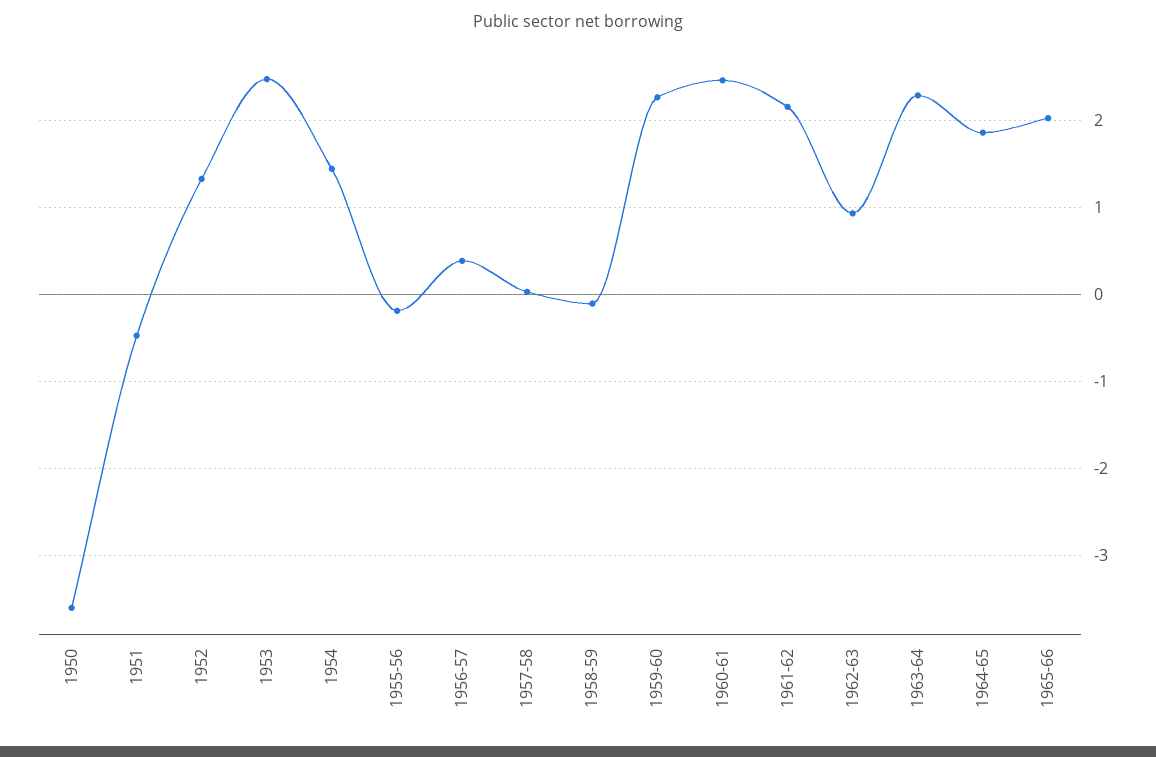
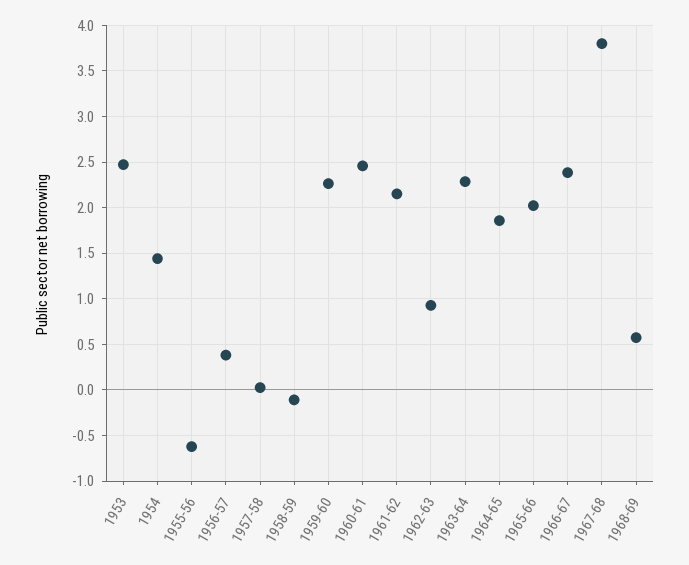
1950: -3.6 -> none
1951: -0.5 -> none
1952: 1.3 -> none
1955-56: -0.2 -> -0.6
1966-67: none -> 2.4
1967-68: none -> 3.8
1968-69: none -> 0.6

